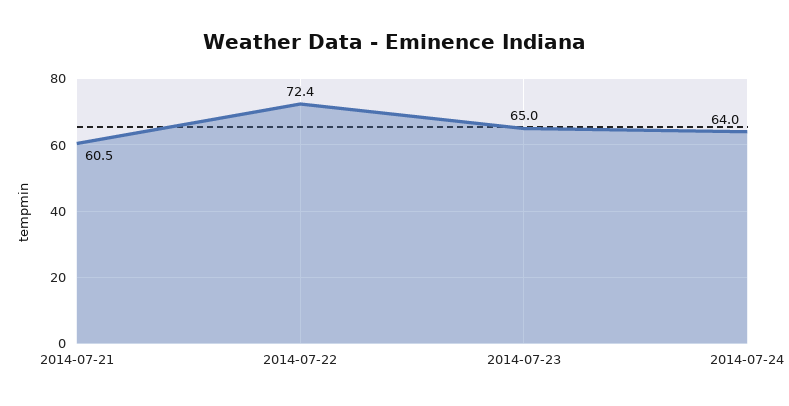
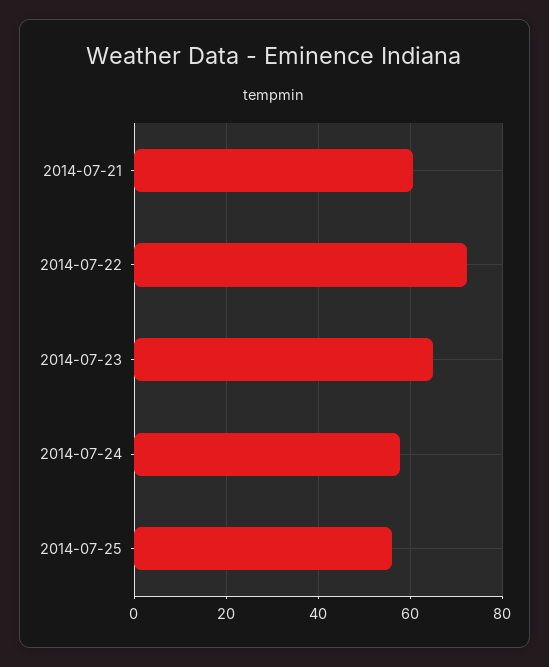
2014-07-24: 64 -> 58
2014-07-25: none -> 56

